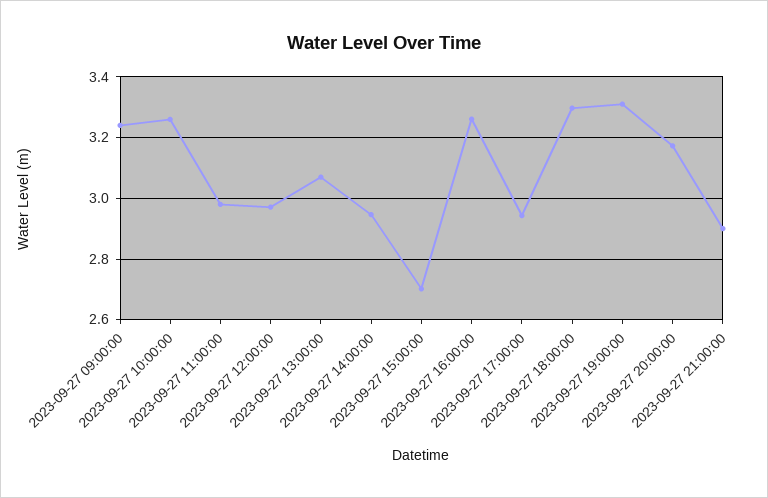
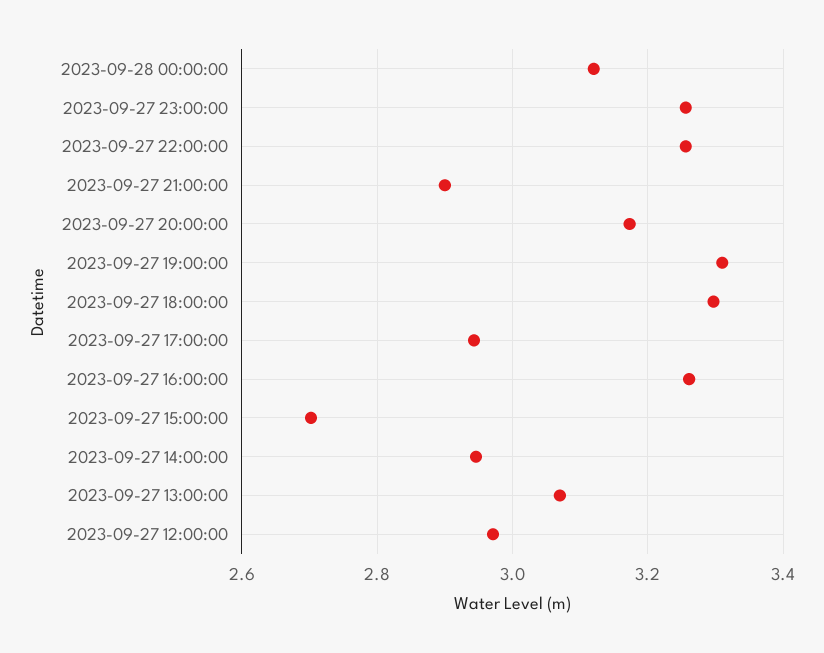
2023-09-27 09:00:00: 3.24 -> none
2023-09-27 10:00:00: 3.26 -> none
2023-09-27 11:00:00: 2.98 -> none
2023-09-28 00:00:00: none -> 3.12
2023-09-27 23:00:00: none -> 3.26
2023-09-27 22:00:00: none -> 3.26

